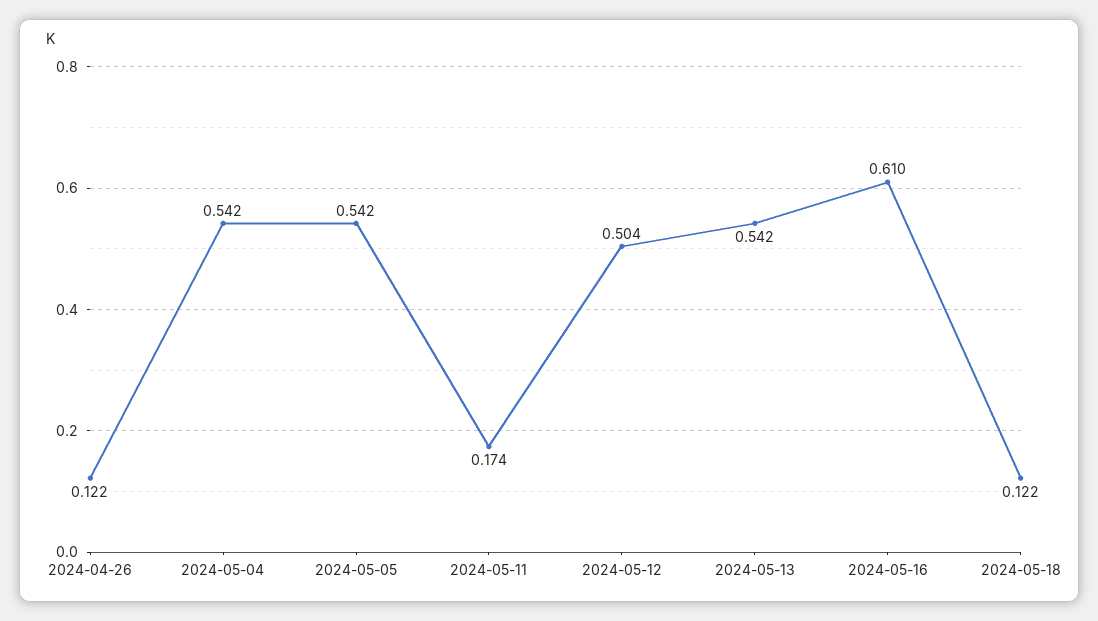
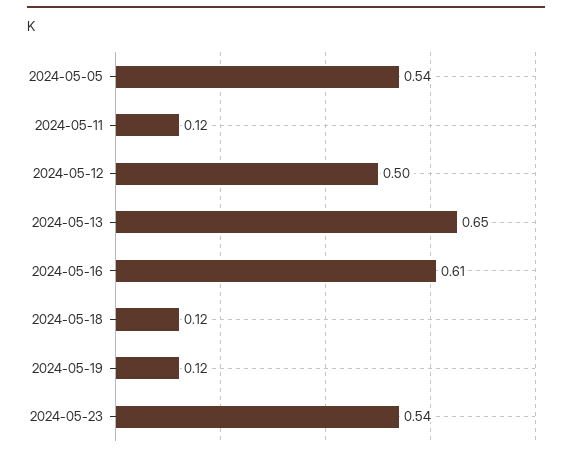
2024-04-26: 0.122 -> none
2024-05-04: 0.542 -> none
2024-05-11: 0.174 -> 0.12
2024-05-13: 0.542 -> 0.65
2024-05-19: none -> 0.12
2024-05-23: none -> 0.54

